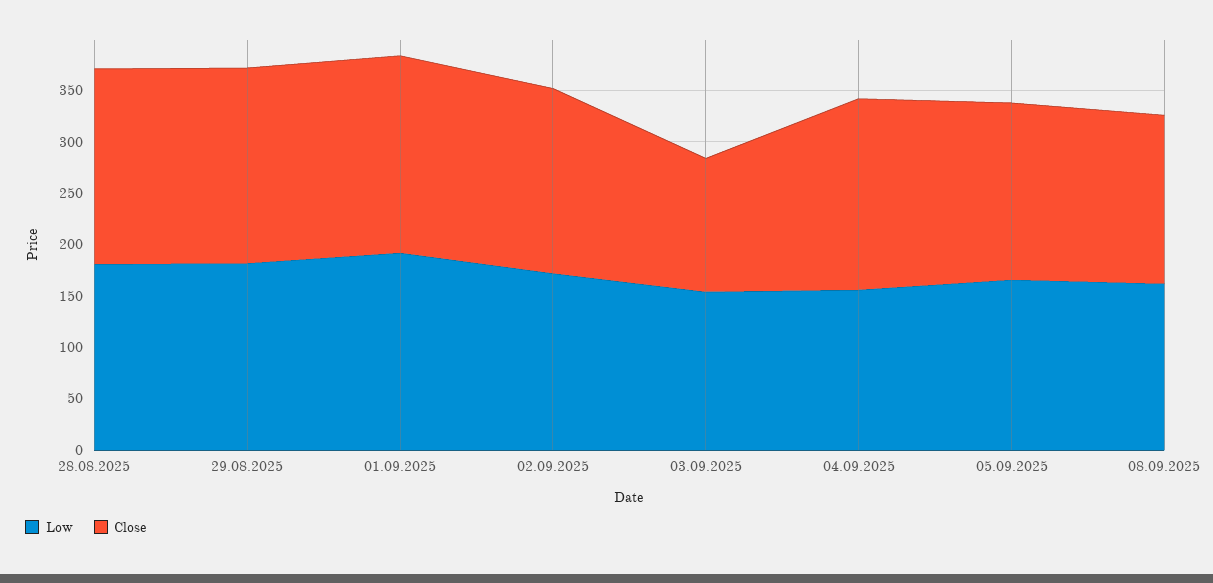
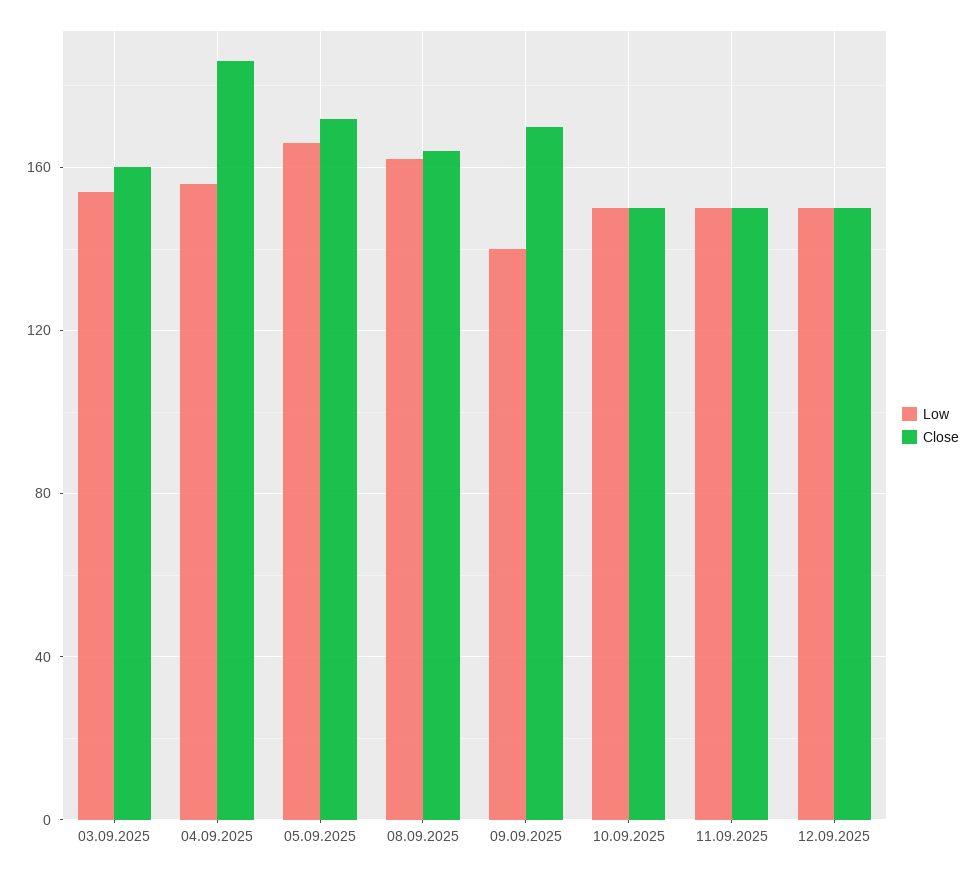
Low, 28.08.2025: 180 -> none
Close, 28.08.2025: 190 -> none
Low, 29.08.2025: 180 -> none
Close, 29.08.2025: 190 -> none
Low, 01.09.2025: 190 -> none
Close, 01.09.2025: 190 -> none
Low, 02.09.2025: 170 -> none
Close, 02.09.2025: 180 -> none
Close, 03.09.2025: 130 -> 160
Low, 09.09.2025: none -> 140
Close, 09.09.2025: none -> 170
Low, 10.09.2025: none -> 150
Close, 10.09.2025: none -> 150
Low, 11.09.2025: none -> 150
Close, 11.09.2025: none -> 150
Low, 12.09.2025: none -> 150
Close, 12.09.2025: none -> 150

